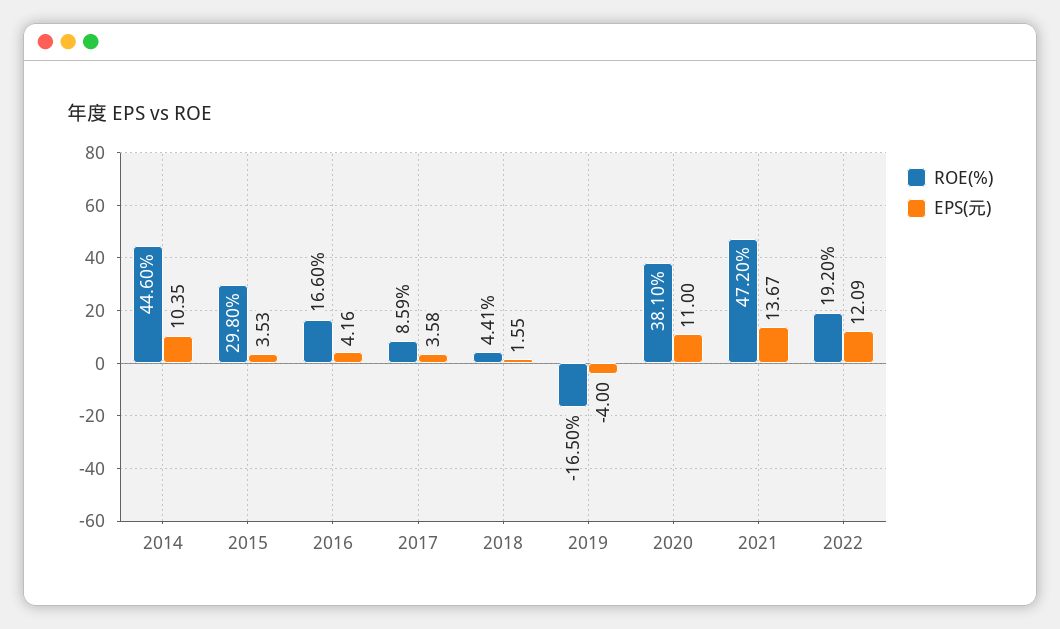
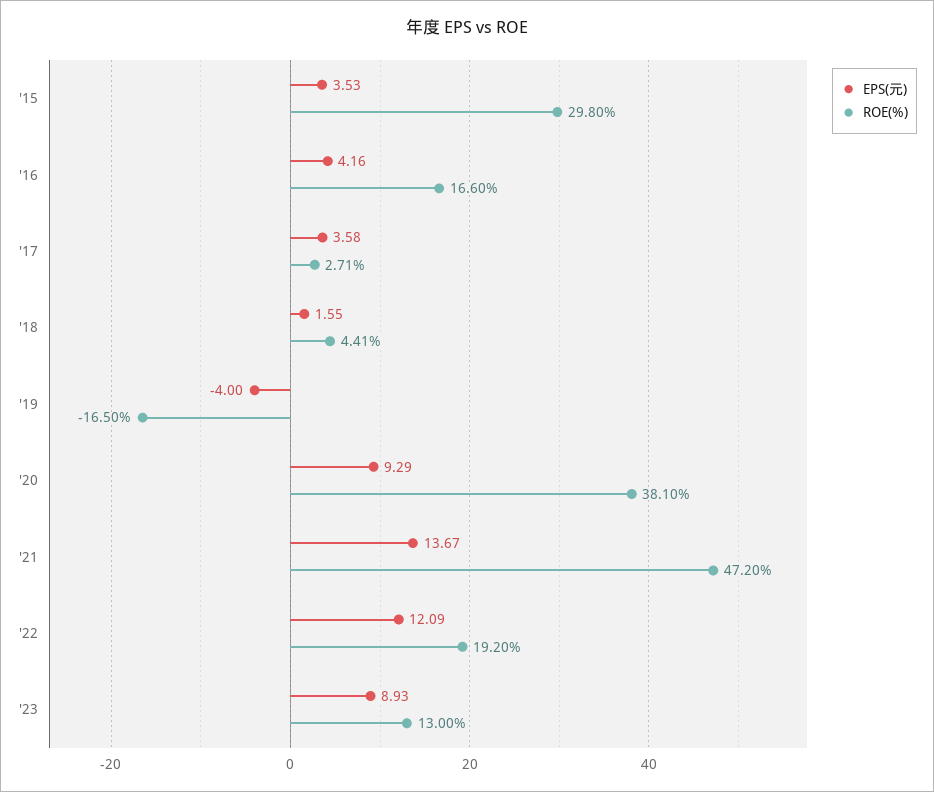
ROE(%), 2014: 44.6 -> none
EPS(元), 2014: 10.35 -> none
ROE(%), 2017: 8.59 -> 2.71
EPS(元), 2020: 11 -> 9.29
EPS(元), '23: none -> 8.93
ROE(%), '23: none -> 13

